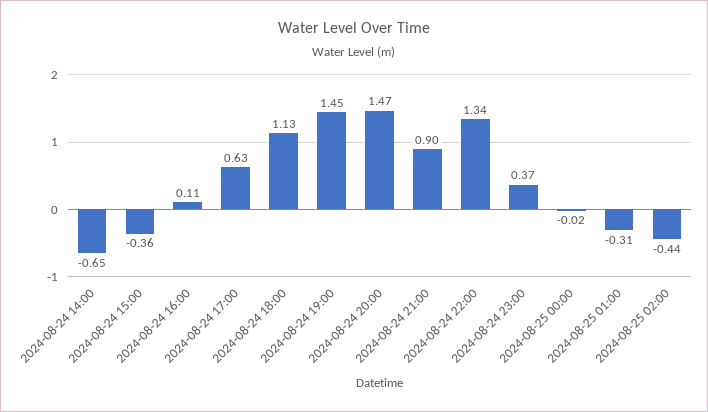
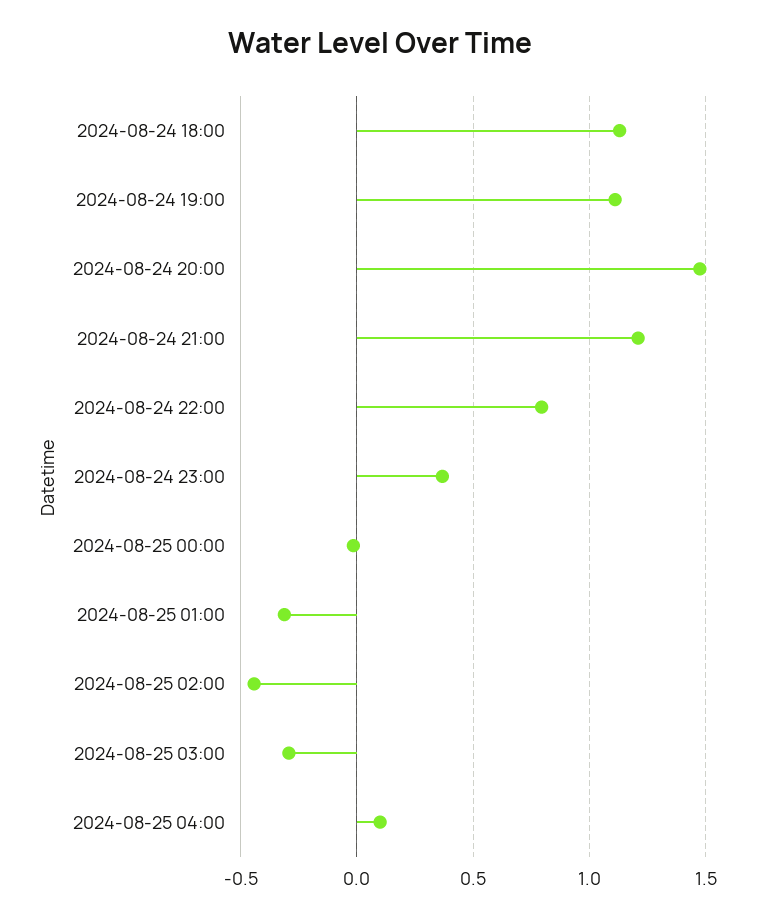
2024-08-24 14:00: -0.65 -> none
2024-08-24 15:00: -0.36 -> none
2024-08-24 16:00: 0.11 -> none
2024-08-24 17:00: 0.63 -> none
2024-08-24 19:00: 1.45 -> 1.1
2024-08-24 21:00: 0.9 -> 1.2
2024-08-24 22:00: 1.34 -> 0.8
2024-08-25 03:00: none -> -0.3
2024-08-25 04:00: none -> 0.1

